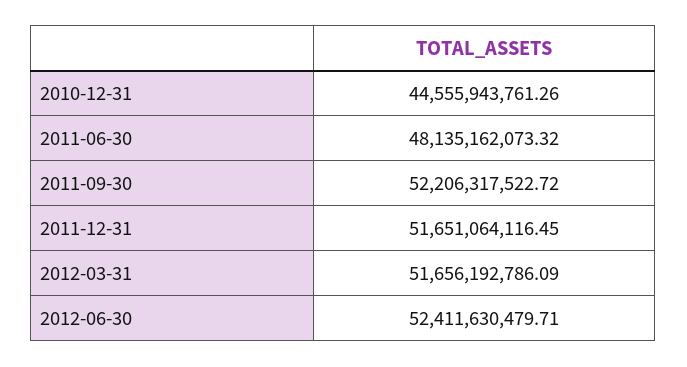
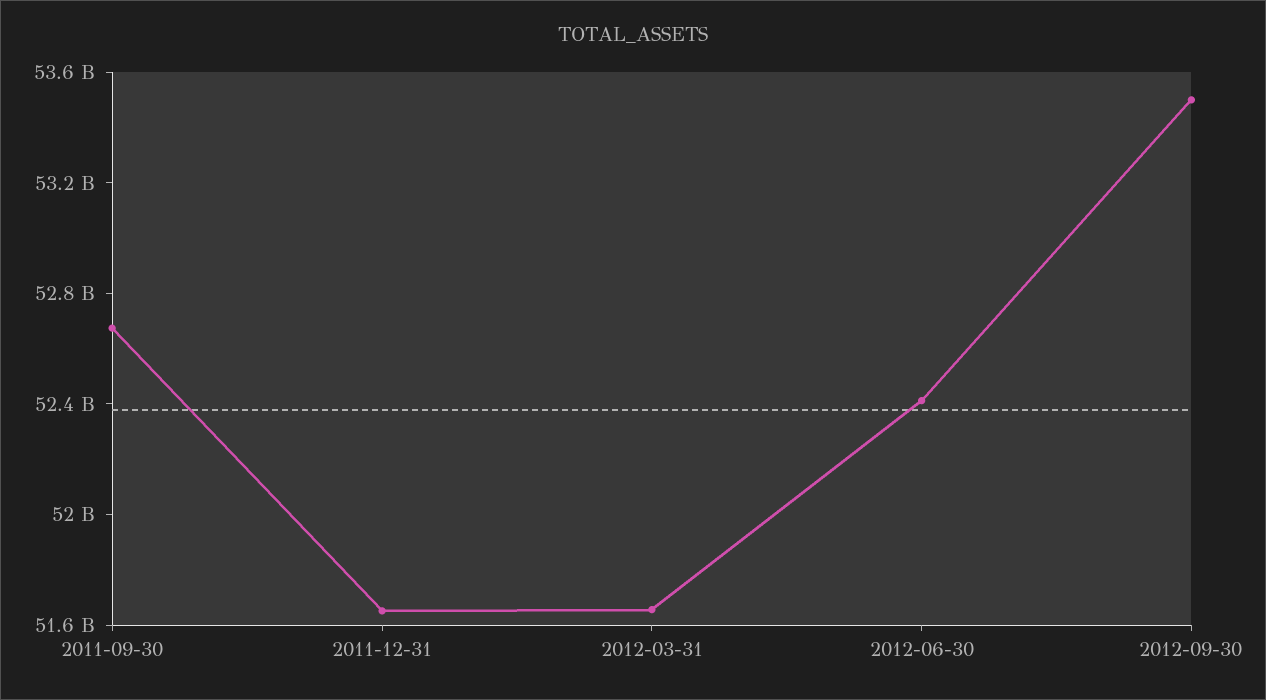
2010-12-31: 44555943761.26 -> none
2011-06-30: 48135162073.32 -> none
2011-09-30: 52206317522.72 -> 52700000000
2012-09-30: none -> 53500000000

